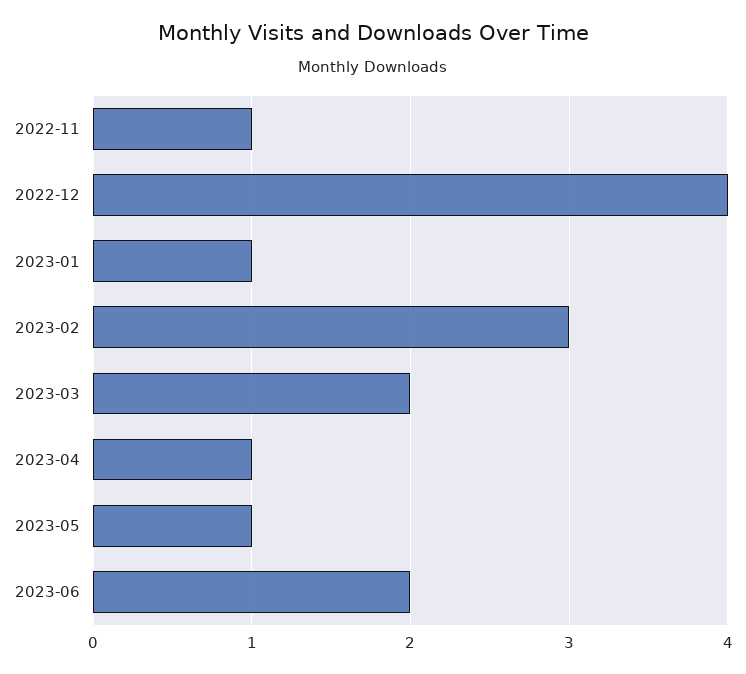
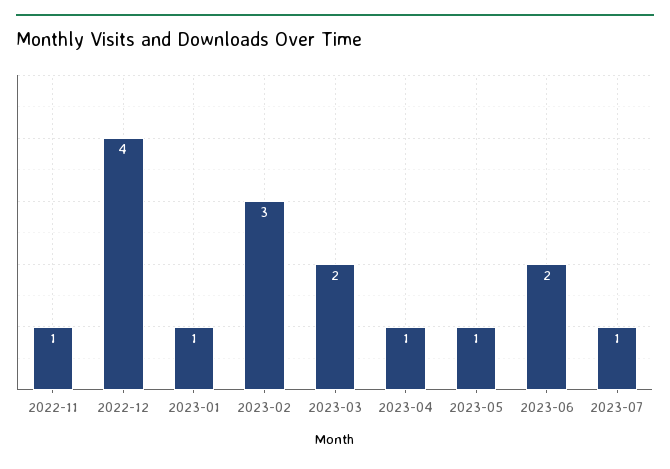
2023-07: none -> 1

